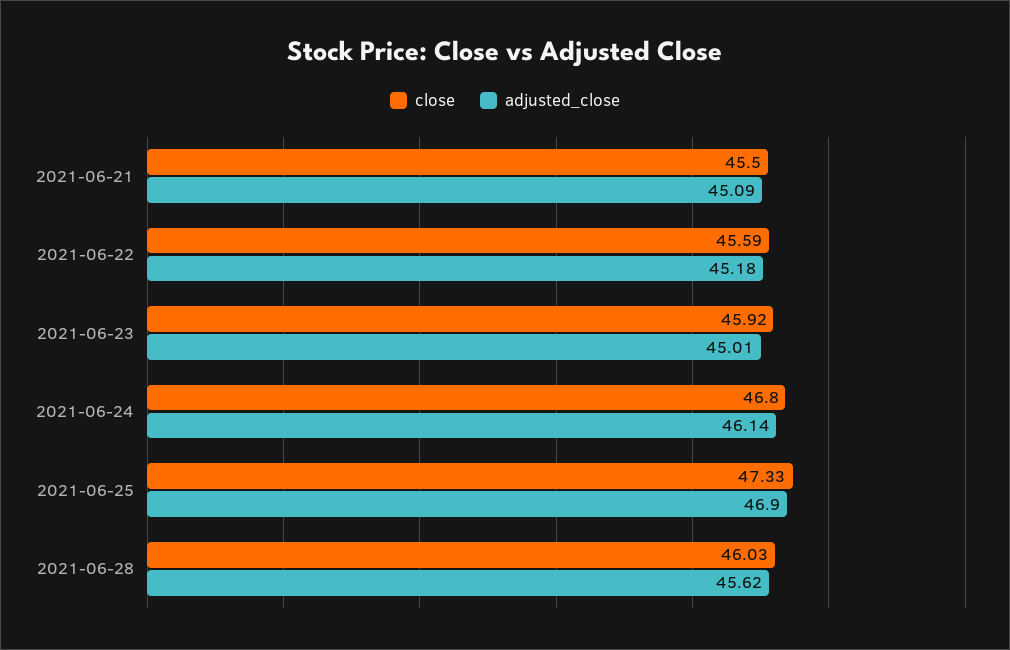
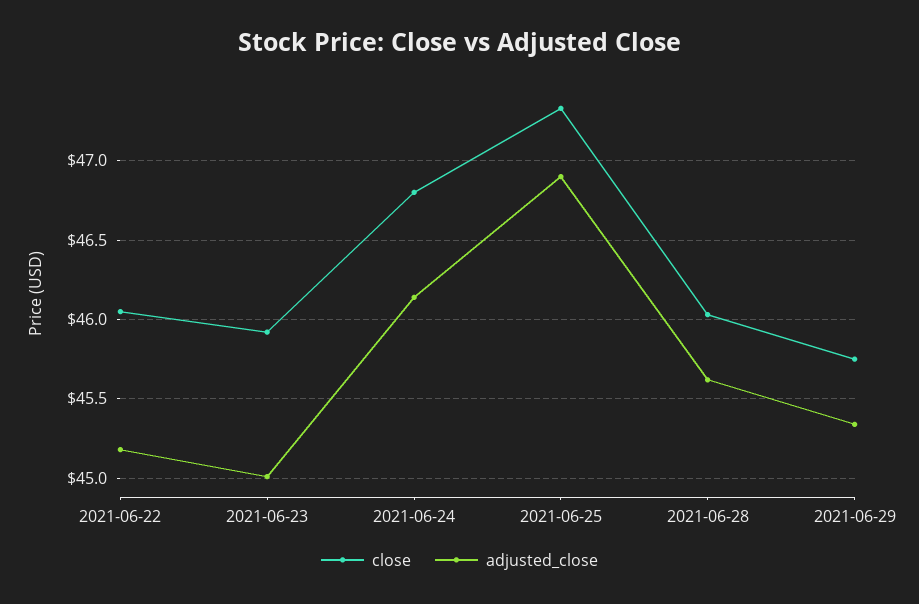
close, 2021-06-21: 45.5 -> none
adjusted_close, 2021-06-21: 45.09 -> none
close, 2021-06-22: 45.59 -> 46.05
close, 2021-06-29: none -> 45.75
adjusted_close, 2021-06-29: none -> 45.35

